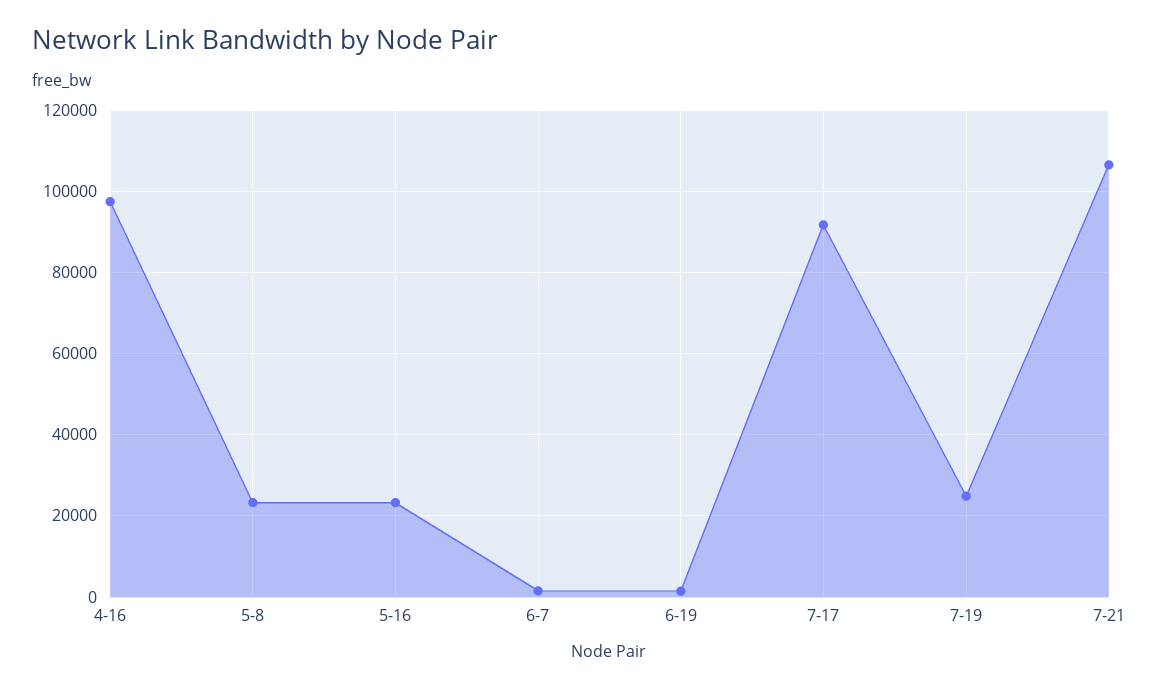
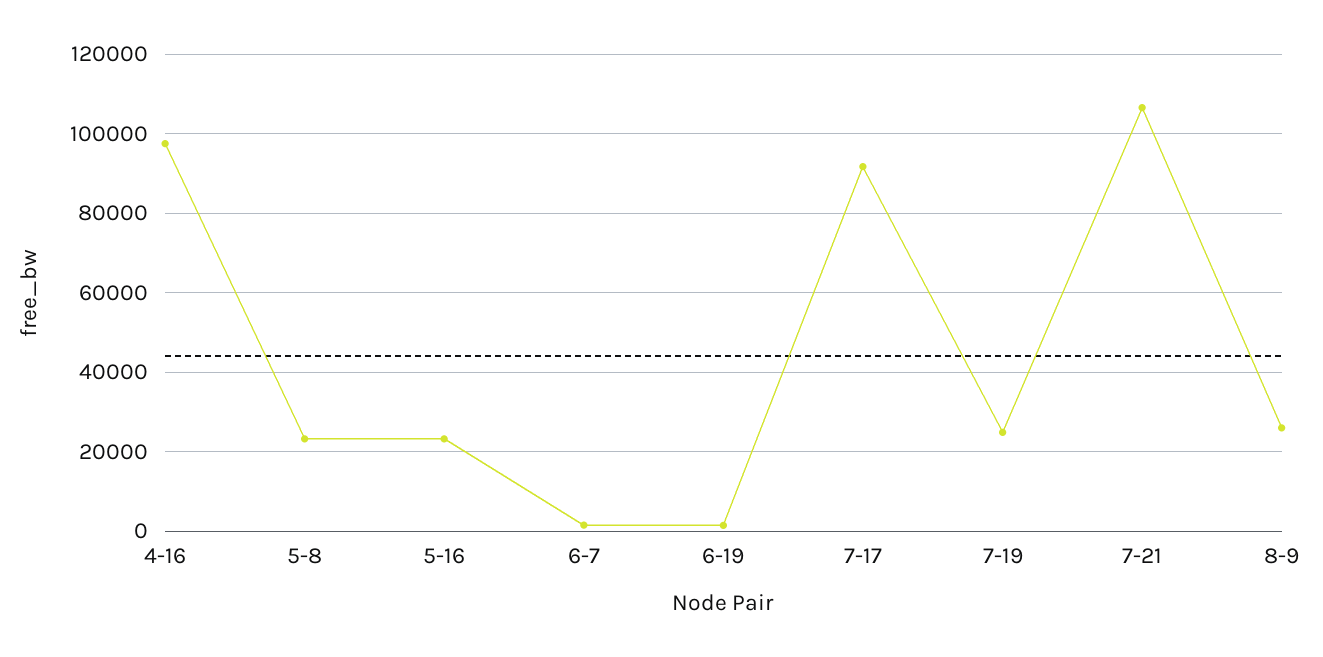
8-9: none -> 26000

